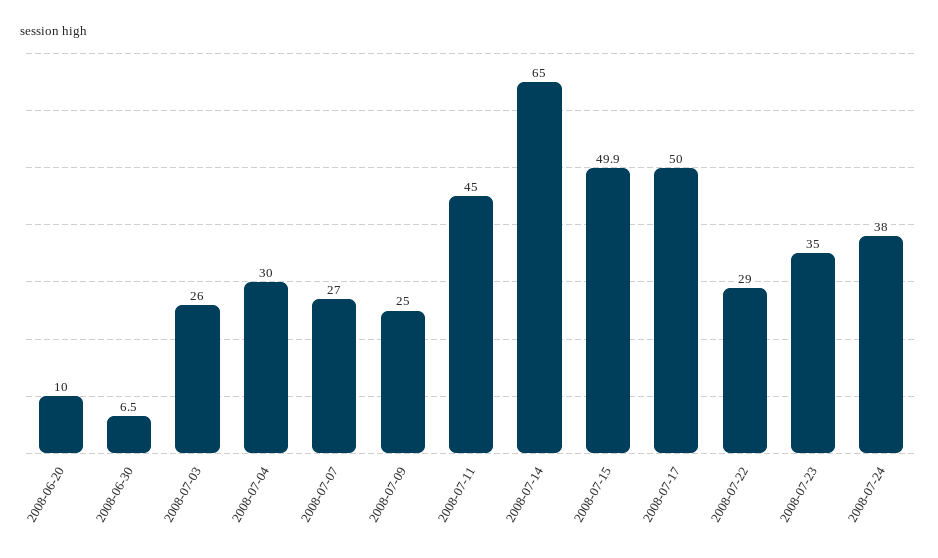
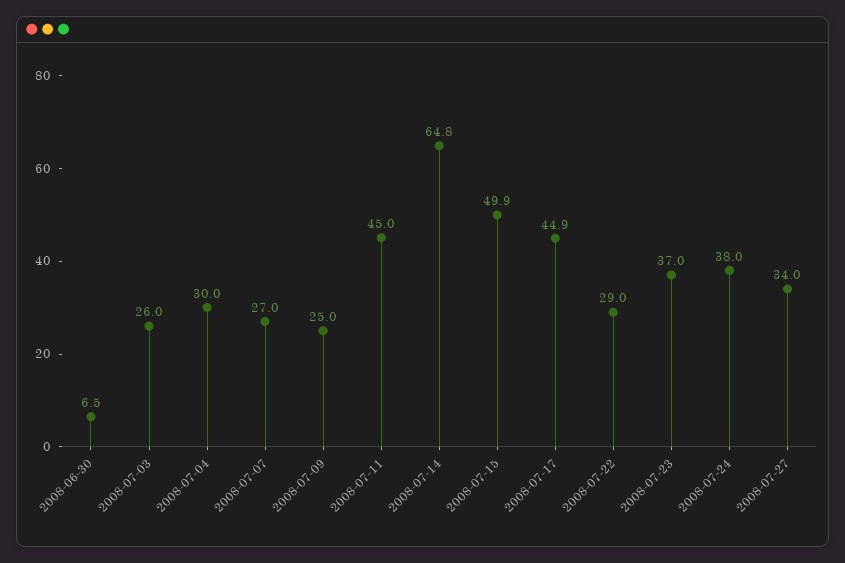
2008-06-20: 10 -> none
2008-07-14: 65 -> 64.8
2008-07-17: 50 -> 44.9
2008-07-23: 35 -> 37
2008-07-27: none -> 34

